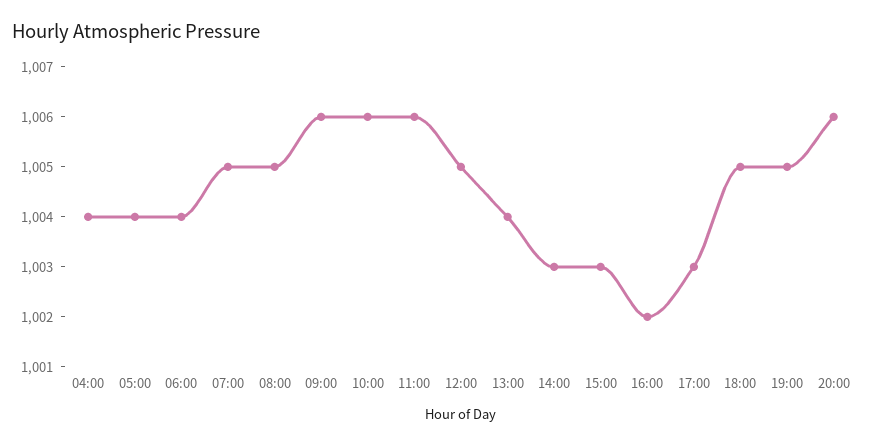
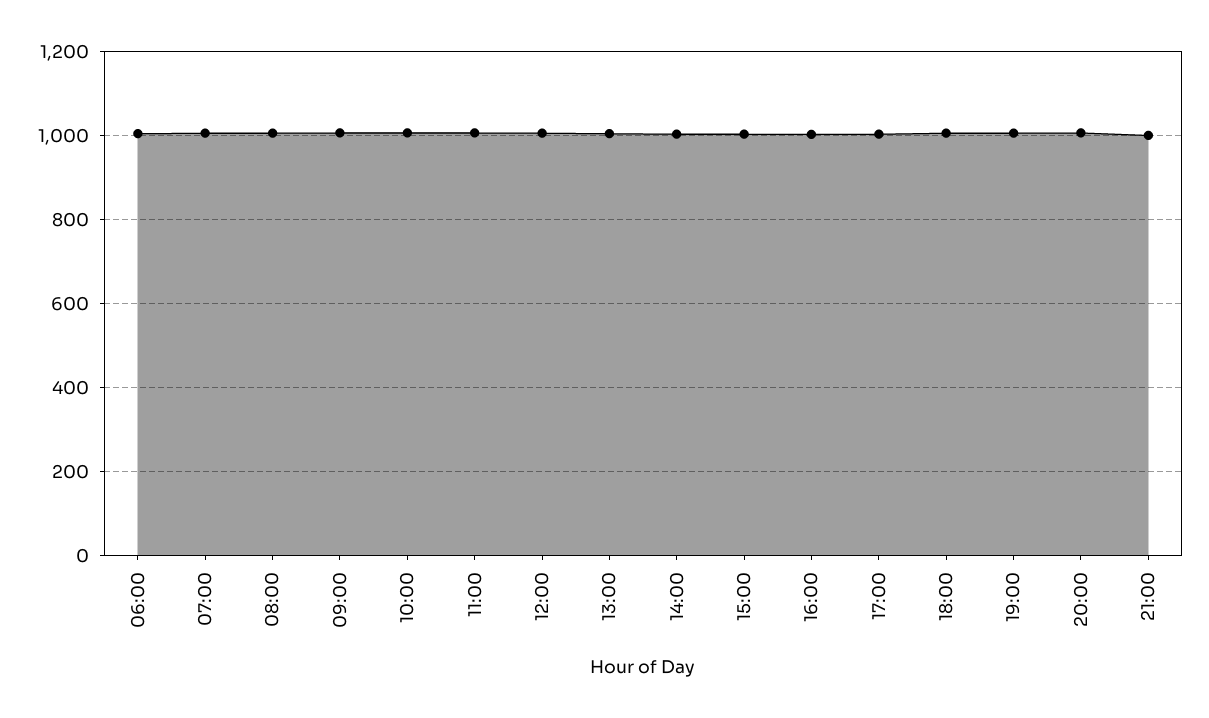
04:00: 1004 -> none
05:00: 1004 -> none
21:00: none -> 1000

